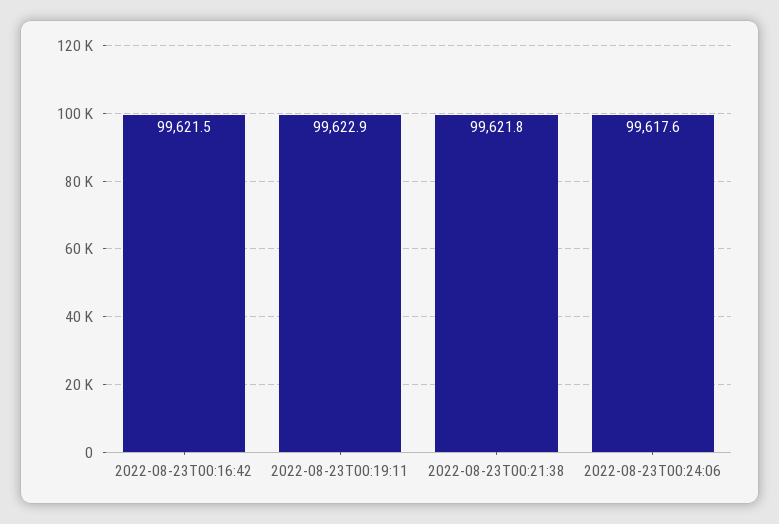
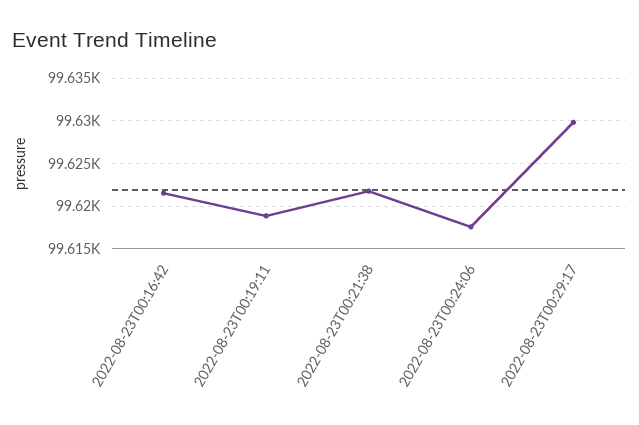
2022-08-23T00:19:11: 99622.9 -> 99619
2022-08-23T00:29:17: none -> 99630

